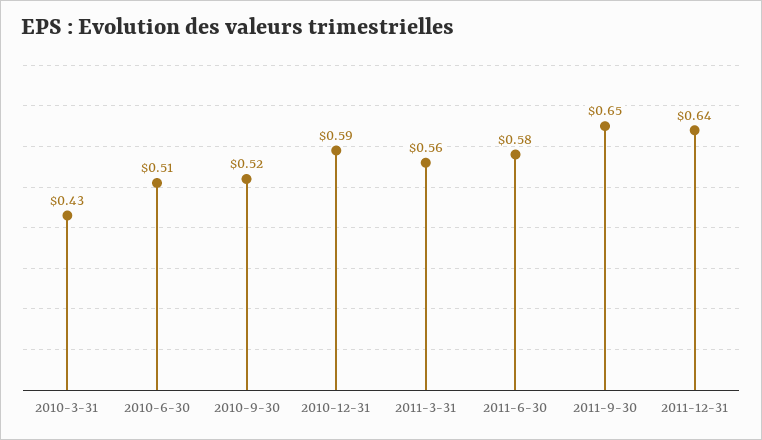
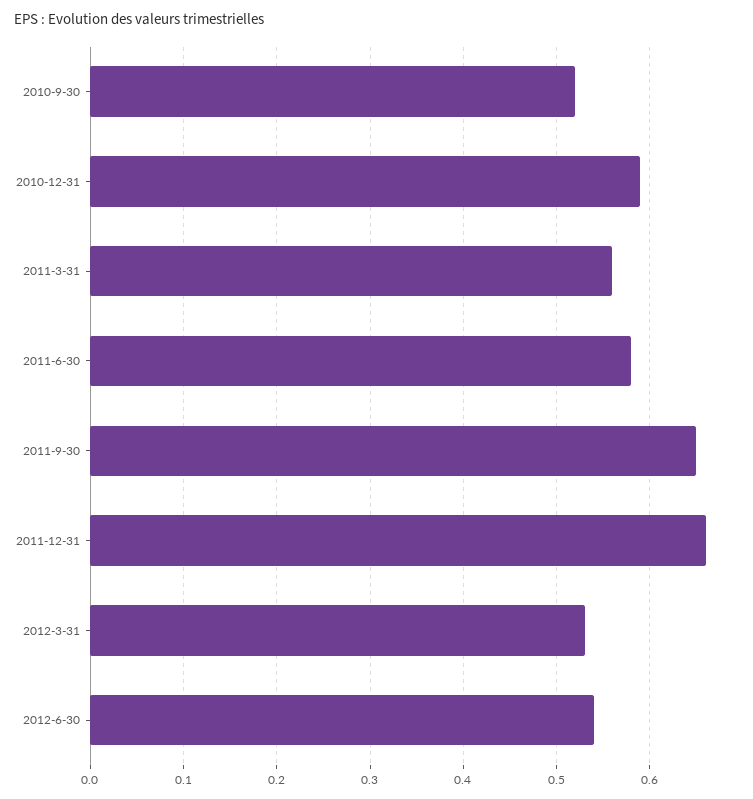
2010-3-31: 0.43 -> none
2010-6-30: 0.51 -> none
2011-12-31: 0.64 -> 0.66
2012-3-31: none -> 0.53
2012-6-30: none -> 0.54

